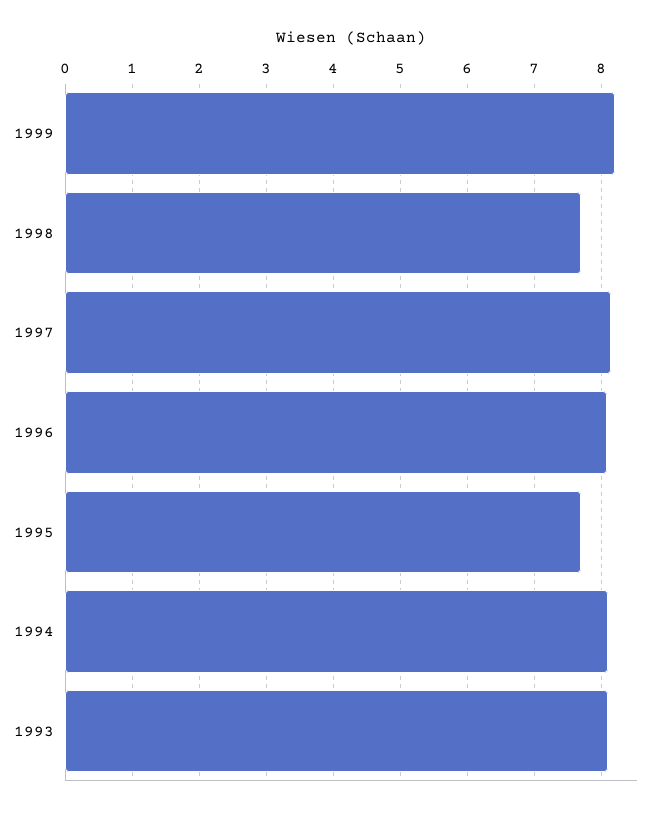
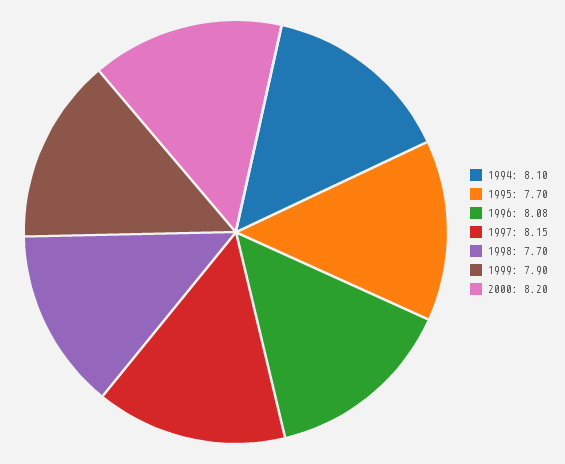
1999: 8.2 -> 7.9
1993: 8.1 -> none
2000: none -> 8.2

